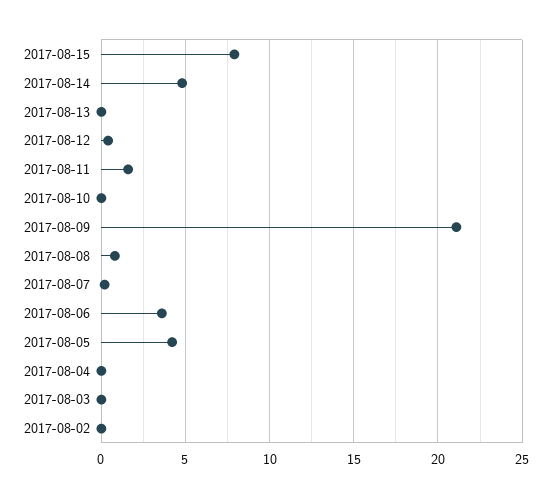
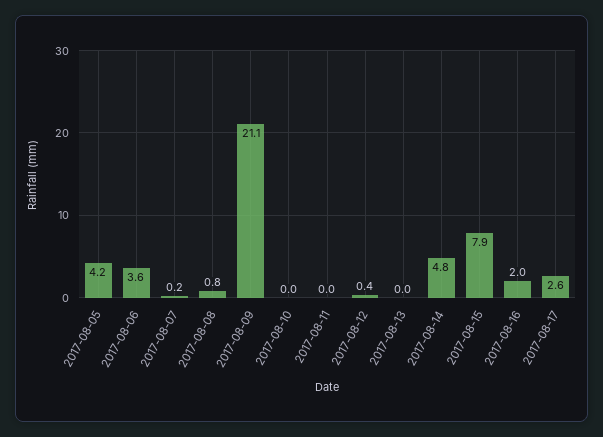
2017-08-11: 1.5 -> 0
2017-08-04: 0 -> none
2017-08-03: 0 -> none
2017-08-02: 0 -> none
2017-08-16: none -> 2
2017-08-17: none -> 2.6

